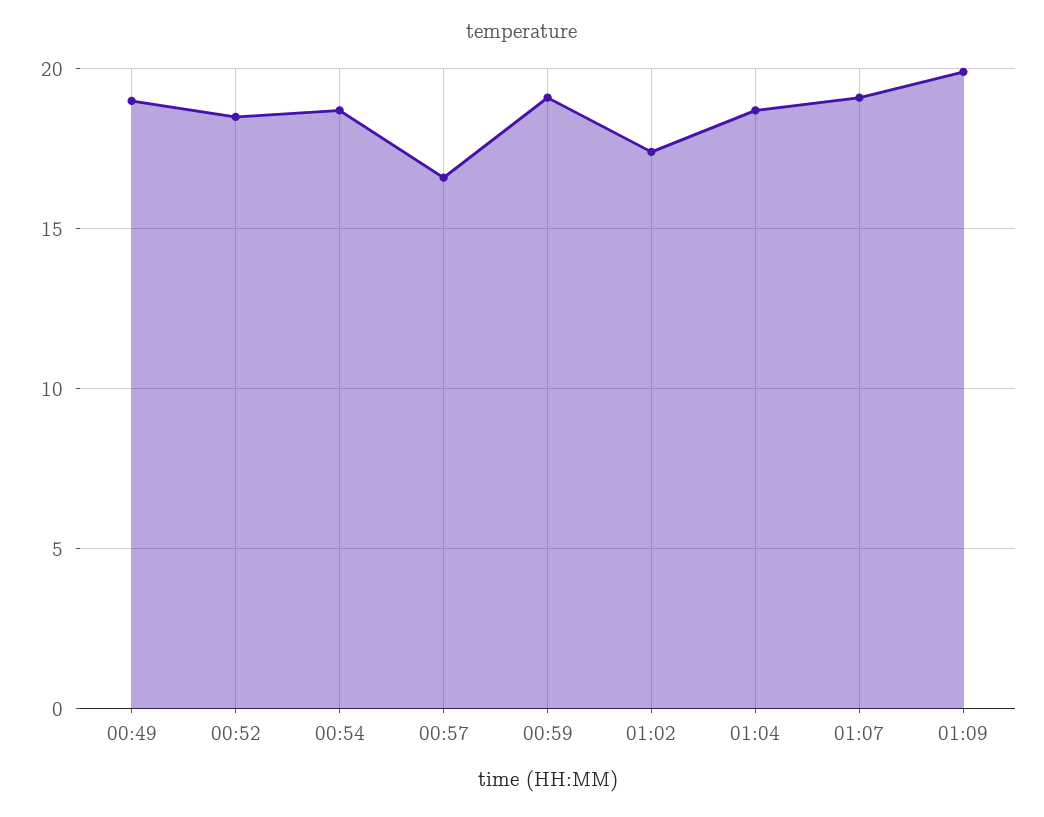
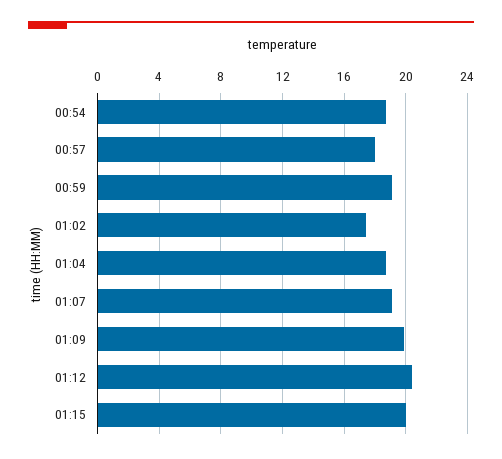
00:49: 19 -> none
00:52: 18.5 -> none
00:57: 16.5 -> 18
01:12: none -> 20.5
01:15: none -> 20

